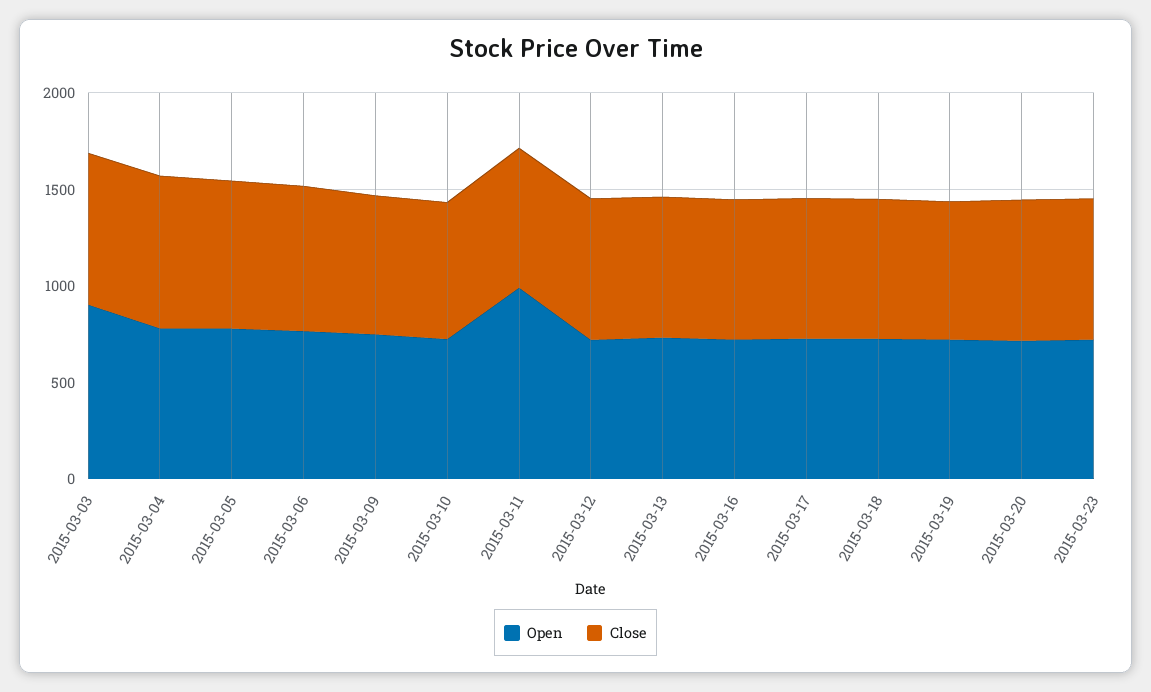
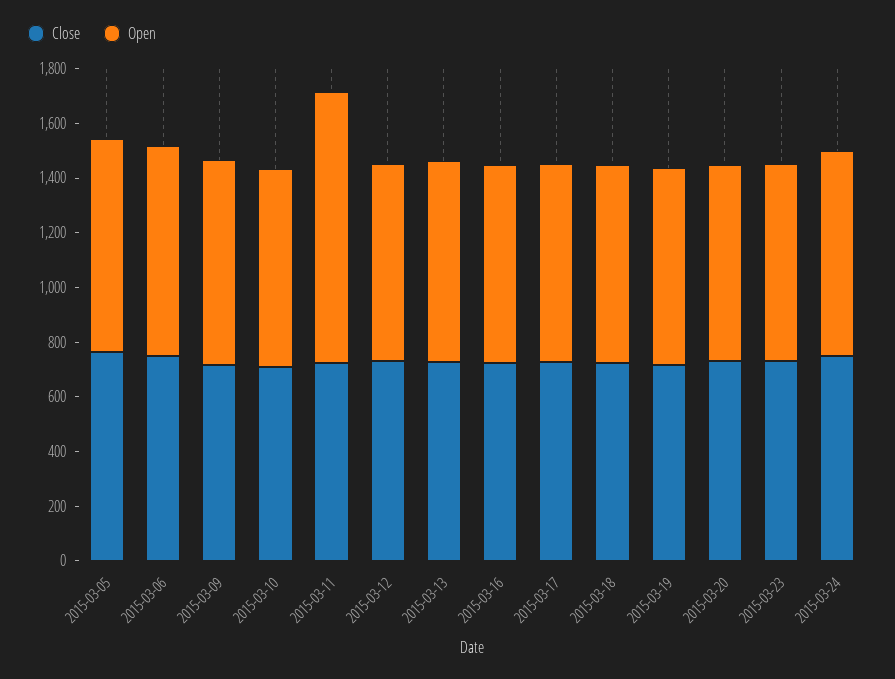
Open, 2015-03-03: 900 -> none
Close, 2015-03-03: 800 -> none
Open, 2015-03-04: 800 -> none
Close, 2015-03-04: 800 -> none
Close, 2015-03-24: none -> 750
Open, 2015-03-24: none -> 750

